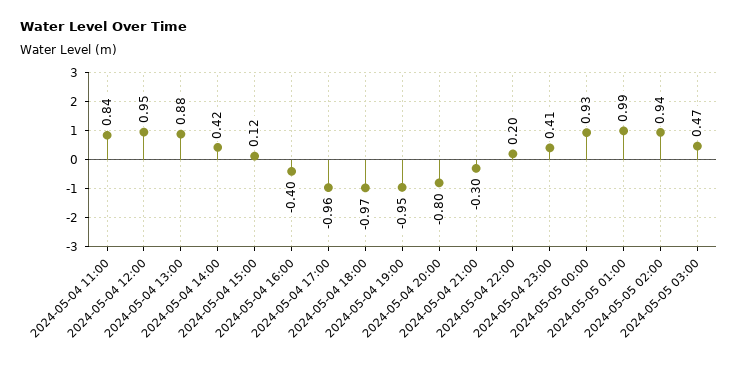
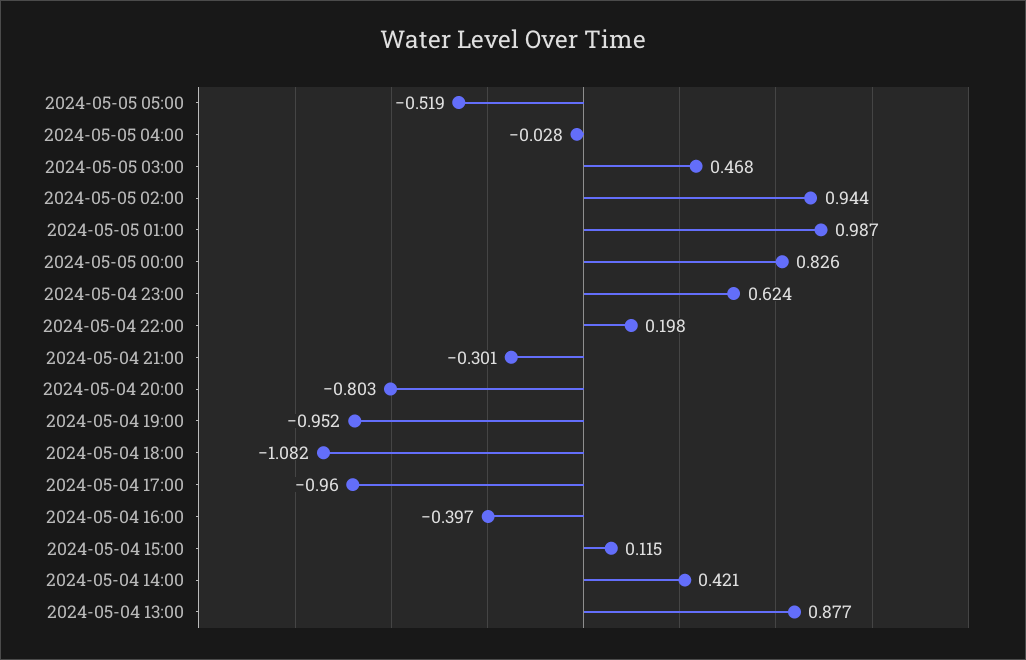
2024-05-04 11:00: 0.84 -> none
2024-05-04 12:00: 0.95 -> none
2024-05-04 18:00: -0.97 -> -1.082
2024-05-04 23:00: 0.41 -> 0.624
2024-05-05 00:00: 0.93 -> 0.826
2024-05-05 05:00: none -> -0.519
2024-05-05 04:00: none -> -0.028

